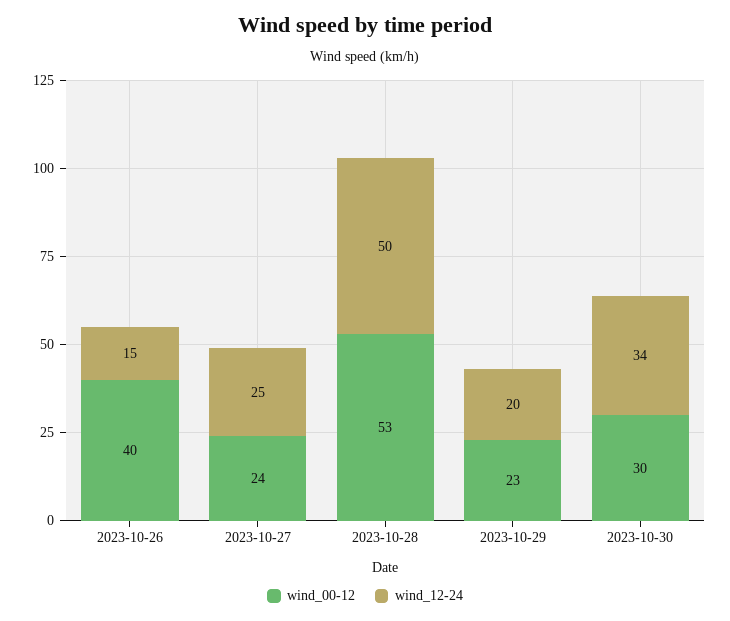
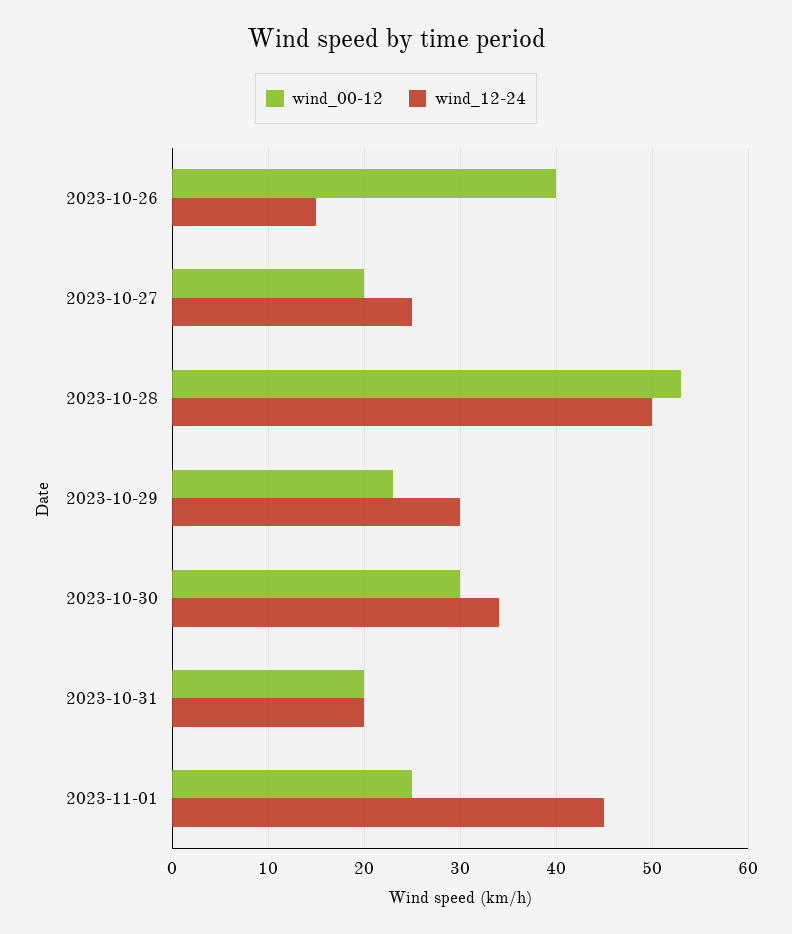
wind_00-12, 2023-10-27: 24 -> 20
wind_12-24, 2023-10-29: 20 -> 30
wind_00-12, 2023-10-31: none -> 20
wind_12-24, 2023-10-31: none -> 20
wind_00-12, 2023-11-01: none -> 25
wind_12-24, 2023-11-01: none -> 45

